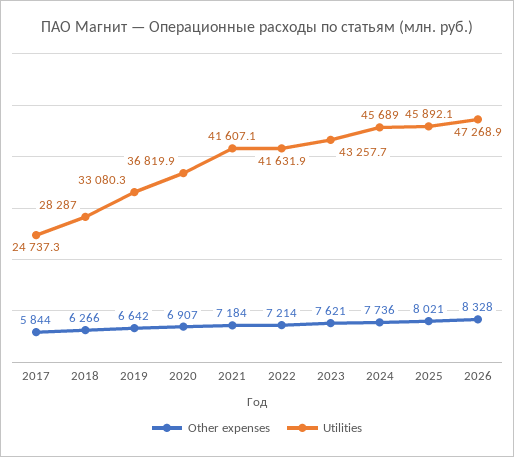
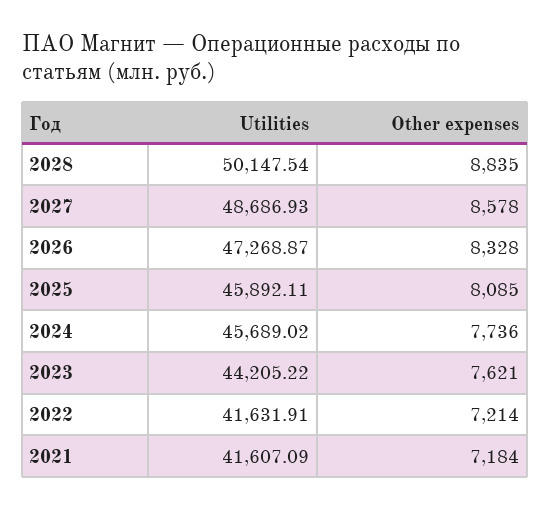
Other expenses, 2017: 5844 -> none
Utilities, 2017: 24737.3 -> none
Other expenses, 2018: 6266 -> none
Utilities, 2018: 28287 -> none
Other expenses, 2019: 6642 -> none
Utilities, 2019: 33080.3 -> none
Other expenses, 2020: 6907 -> none
Utilities, 2020: 36819.9 -> none
Utilities, 2023: 43257.7 -> 44205.22
Other expenses, 2025: 8021 -> 8085
Utilities, 2028: none -> 50147.54
Other expenses, 2028: none -> 8835
Utilities, 2027: none -> 48686.93
Other expenses, 2027: none -> 8578

